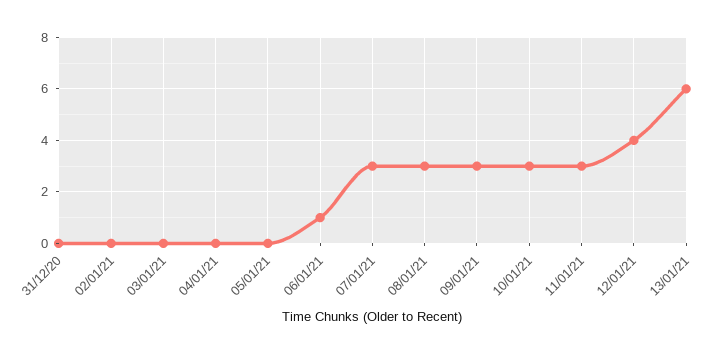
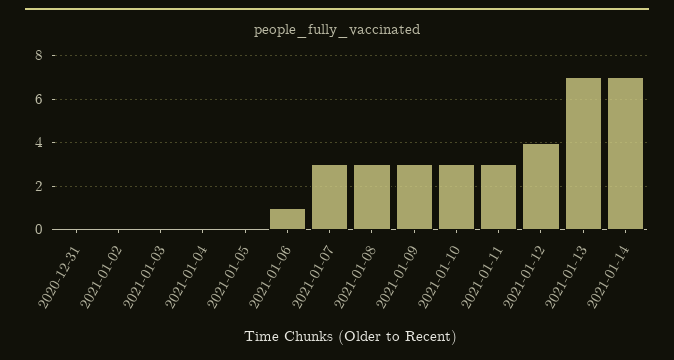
13/01/21: 6 -> 7
2021-01-14: none -> 7

